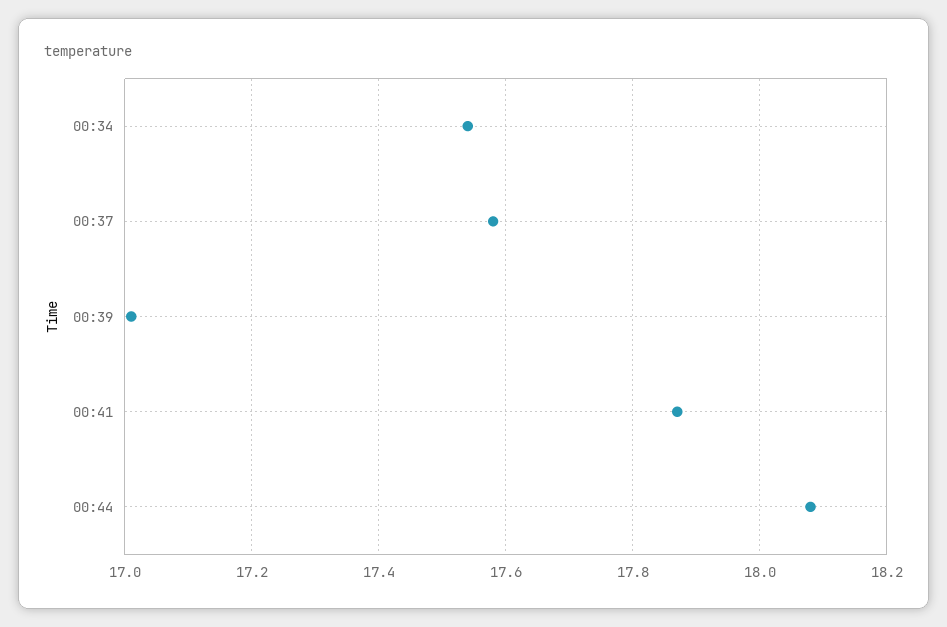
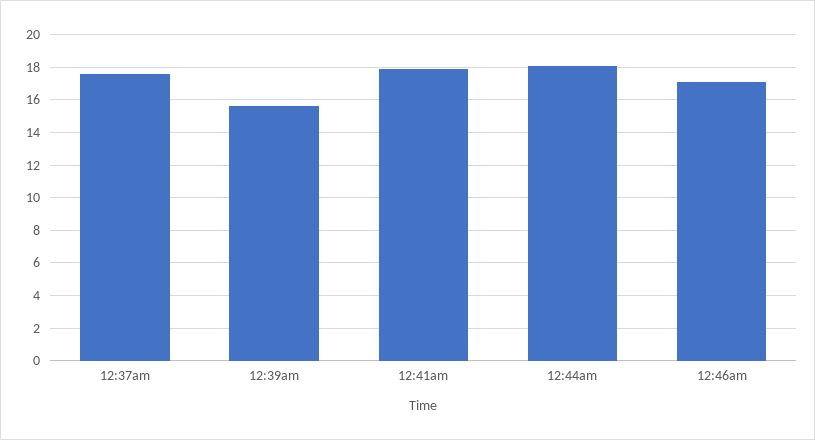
00:34: 17.55 -> none
00:39: 17 -> 15.5
12:46am: none -> 17

